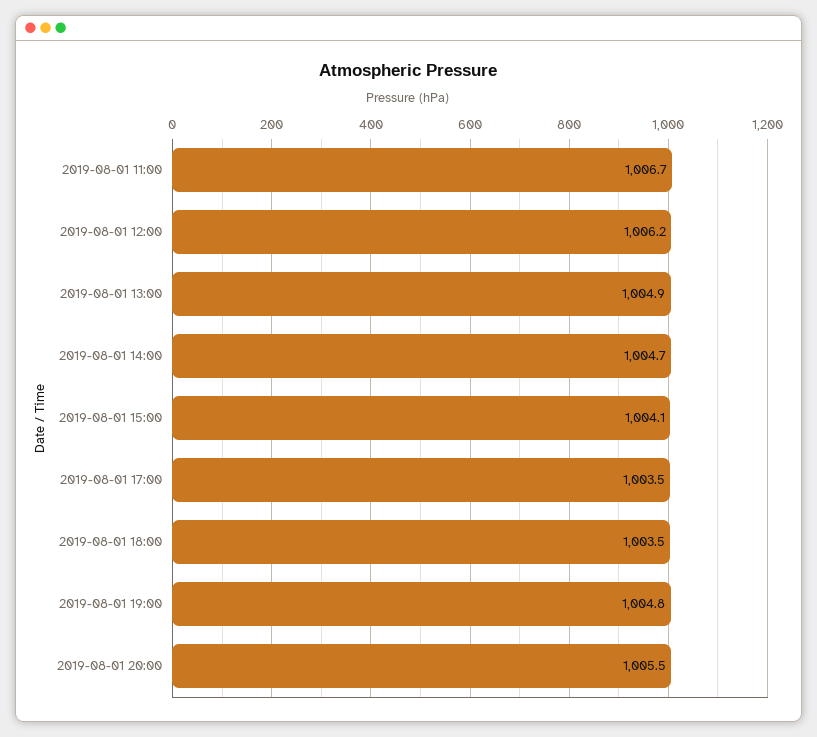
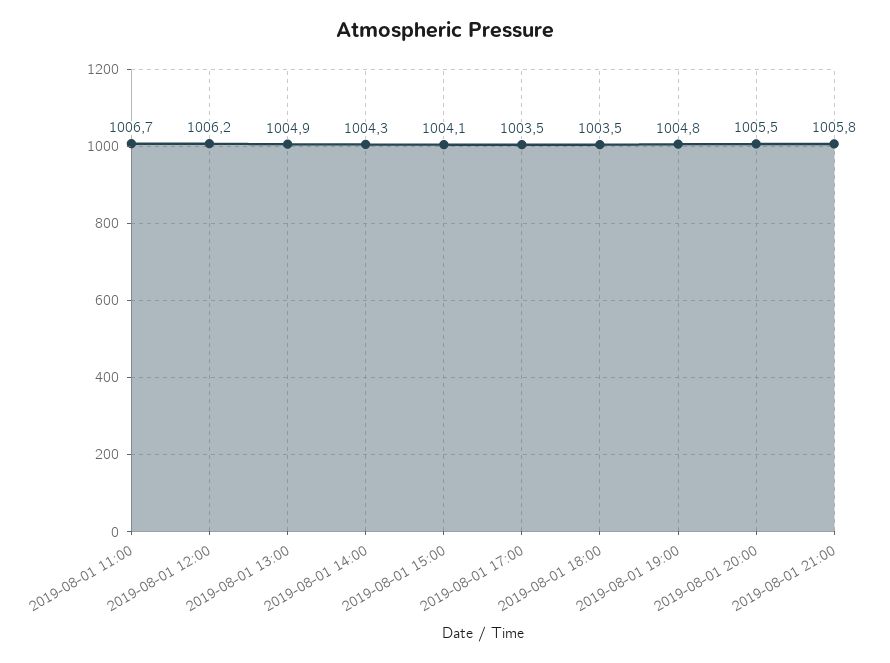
2019-08-01 14:00: 1004.7 -> 1004.3
2019-08-01 21:00: none -> 1005.8

